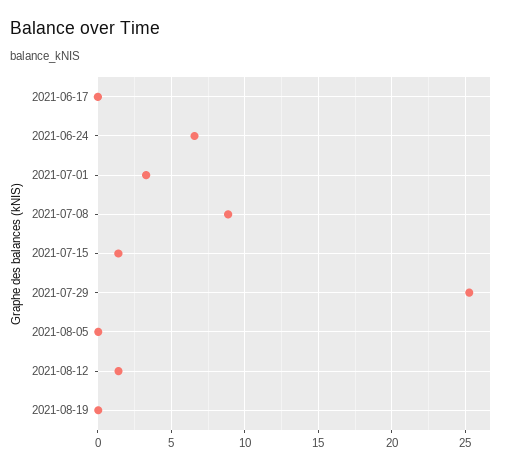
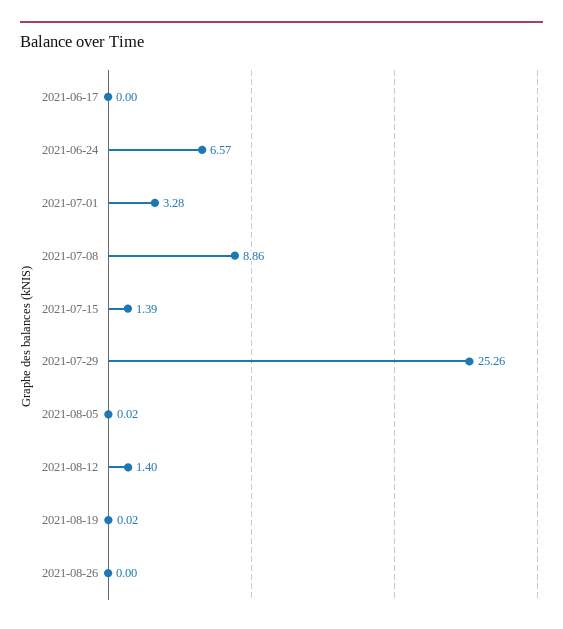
2021-08-26: none -> 0

